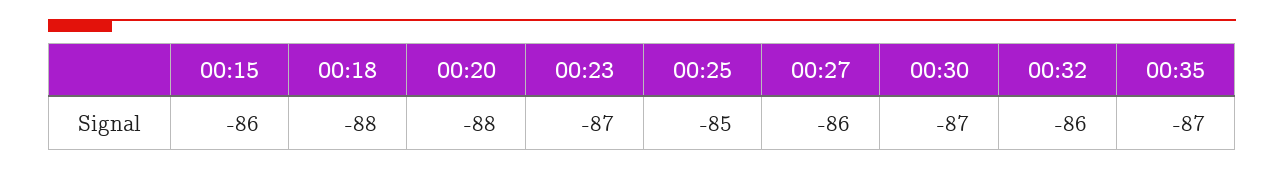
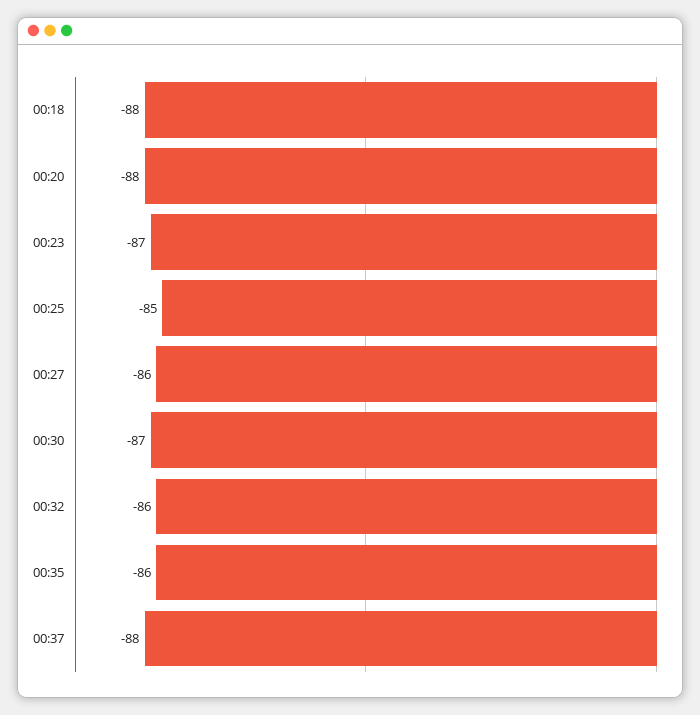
00:15: -86 -> none
00:35: -87 -> -86
00:37: none -> -88

